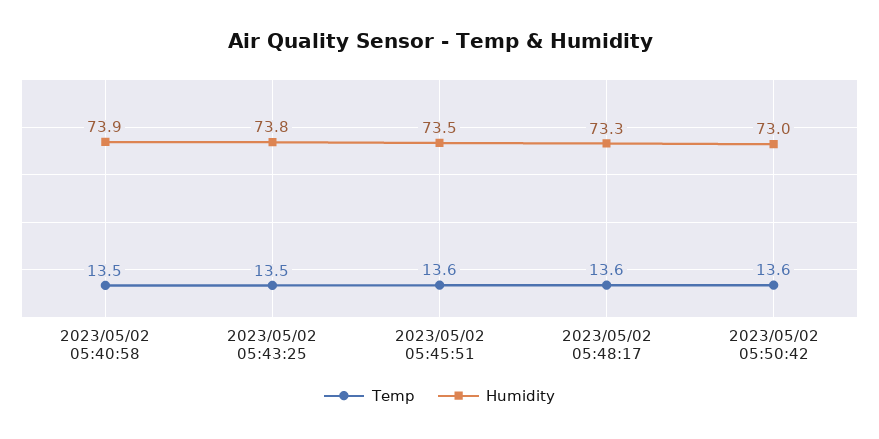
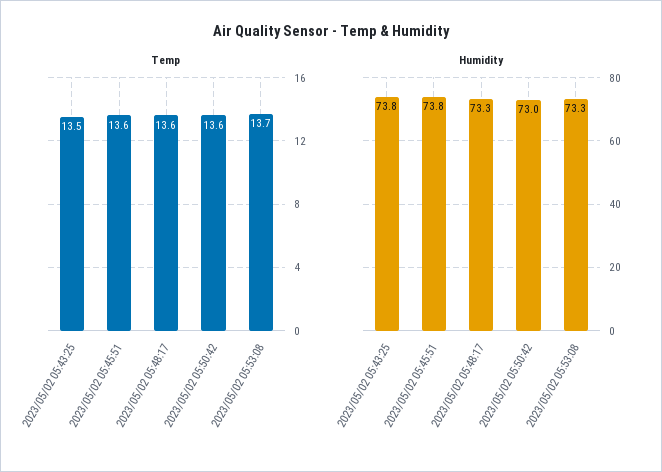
Temp, 2023/05/02 05:40:58: 13.5 -> none
Humidity, 2023/05/02 05:40:58: 73.9 -> none
Humidity, 2023/05/02 05:45:51: 73.5 -> 73.8
Temp, 2023/05/02 05:53:08: none -> 13.7
Humidity, 2023/05/02 05:53:08: none -> 73.3

